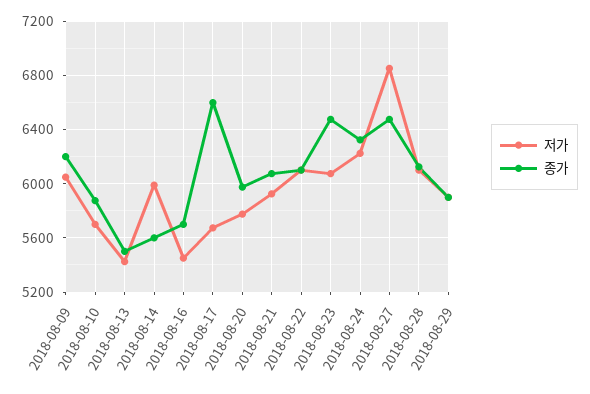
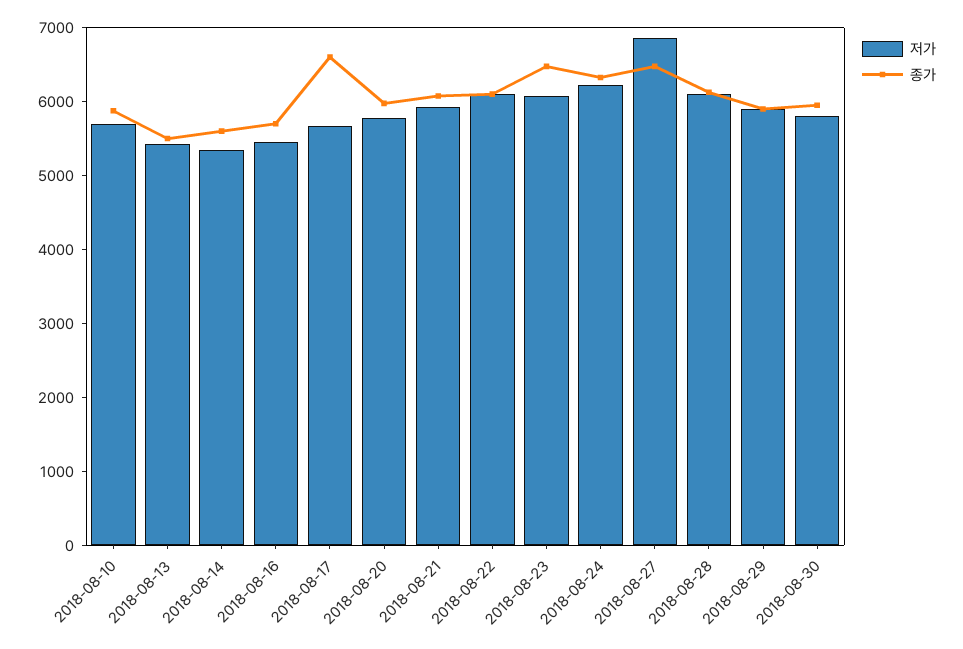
저가, 2018-08-09: 6050 -> none
종가, 2018-08-09: 6200 -> none
저가, 2018-08-14: 6000 -> 5400
저가, 2018-08-30: none -> 5800
종가, 2018-08-30: none -> 6000

